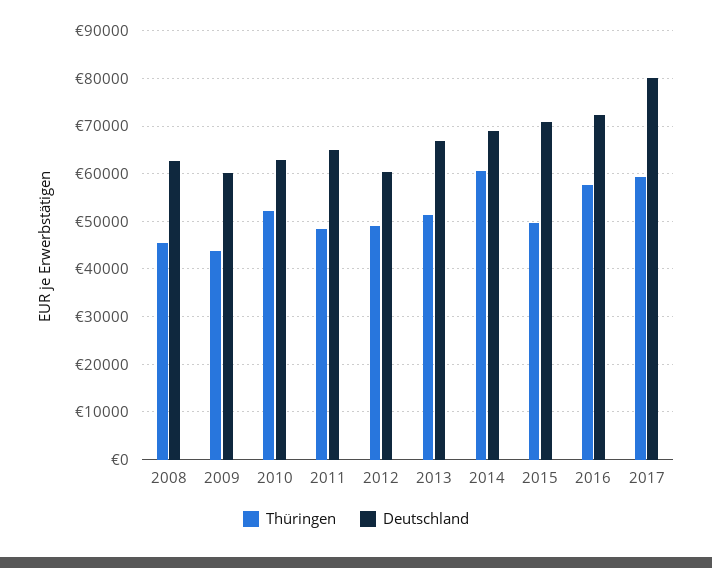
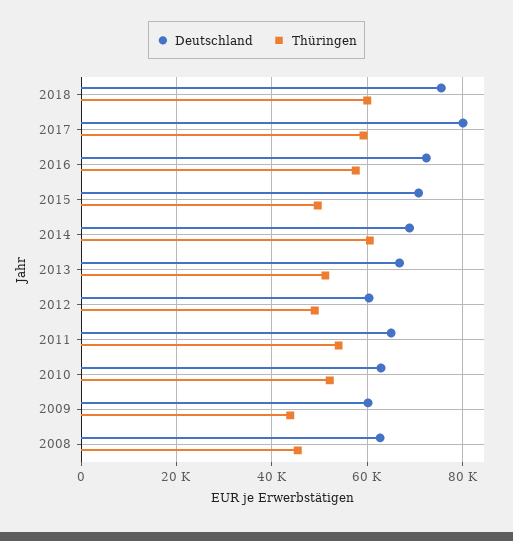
Thüringen, 2011: 48000 -> 54000
Deutschland, 2018: none -> 76000
Thüringen, 2018: none -> 60000

